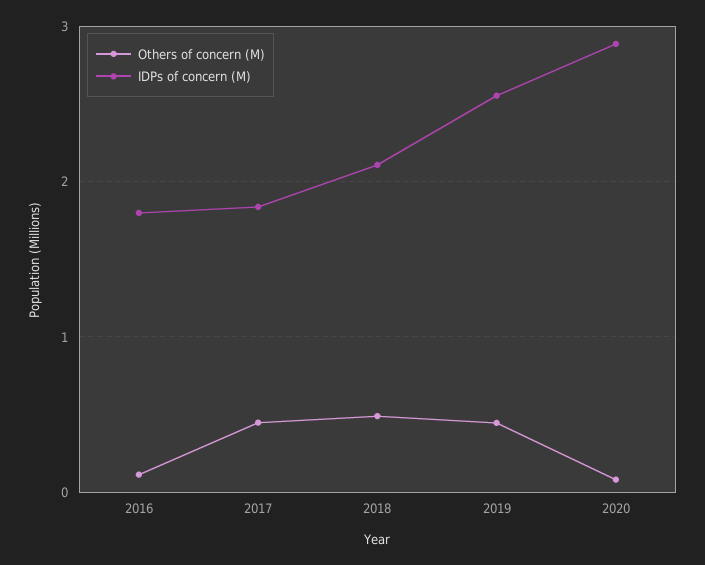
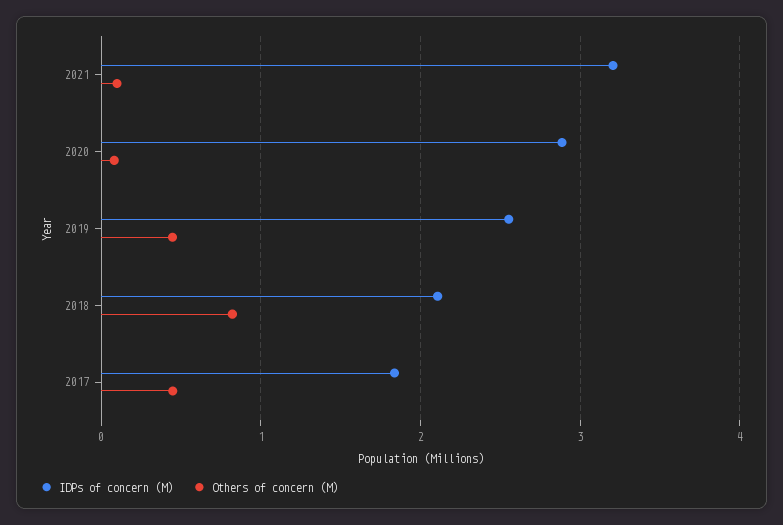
Others of concern (M), 2016: 0.1 -> none
IDPs of concern (M), 2016: 1.8 -> none
Others of concern (M), 2018: 0.5 -> 0.8
IDPs of concern (M), 2021: none -> 3.2
Others of concern (M), 2021: none -> 0.1

